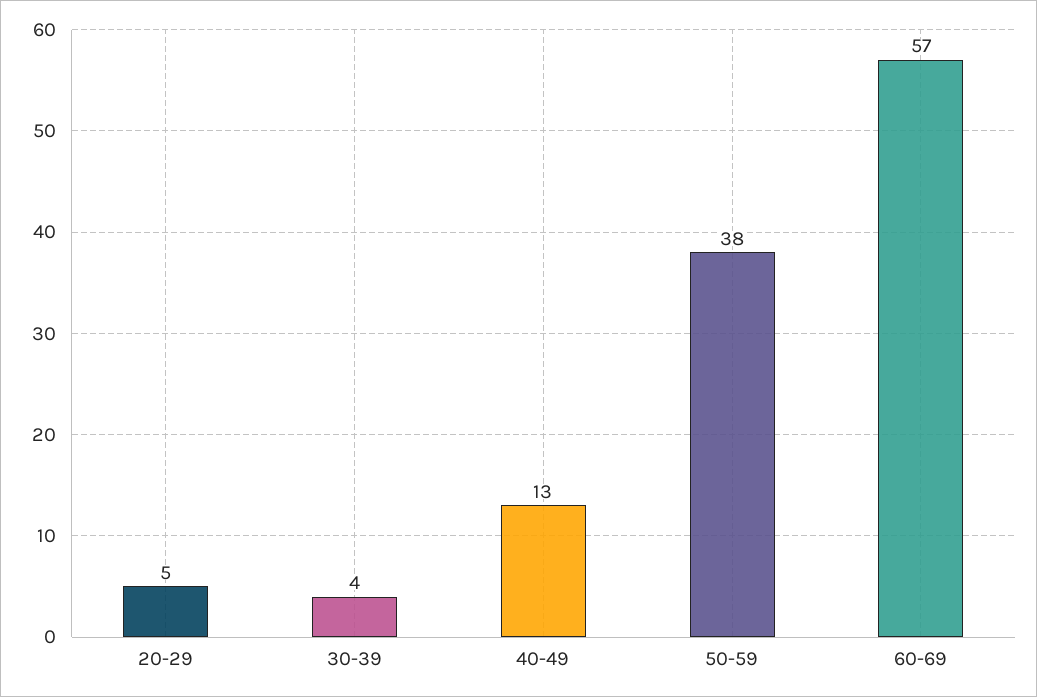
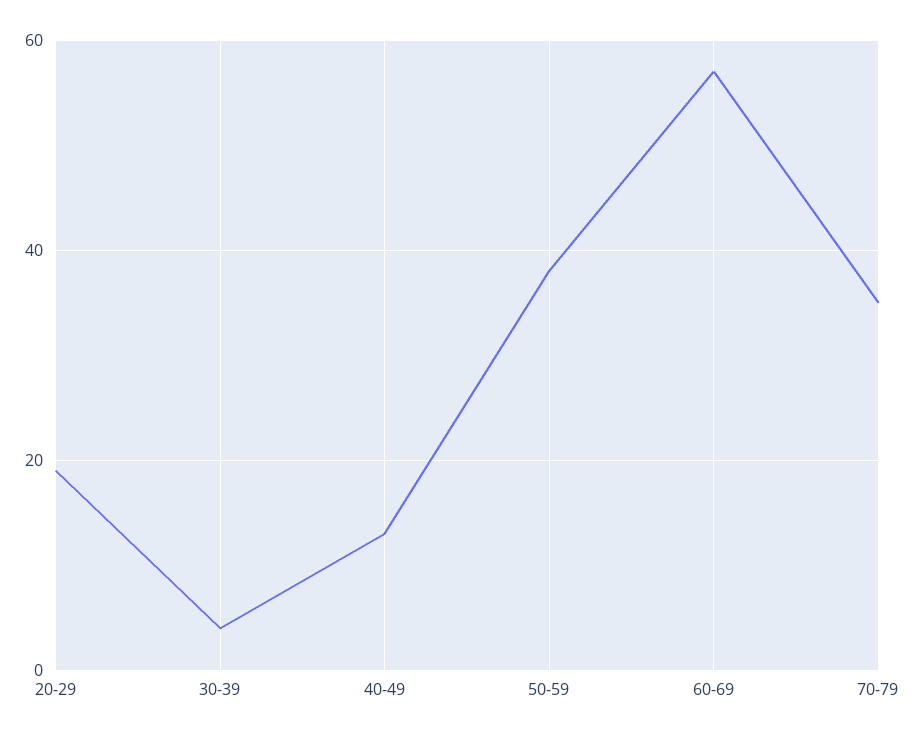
20-29: 5 -> 20
70-79: none -> 35

